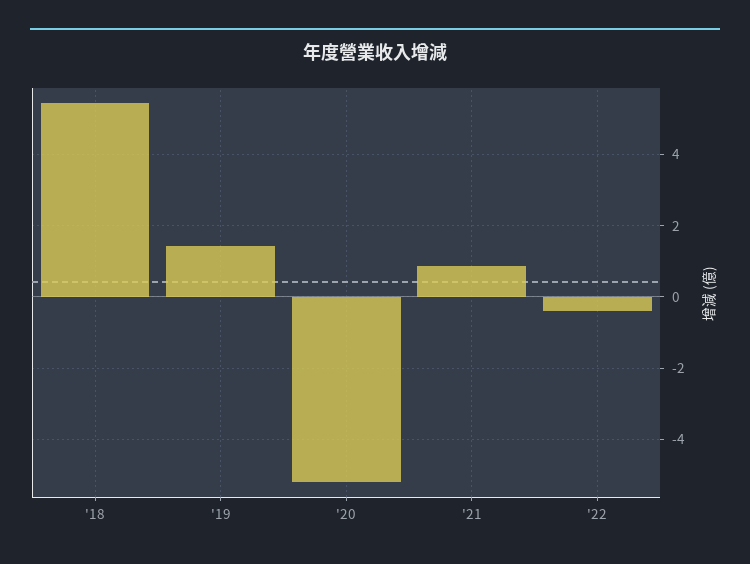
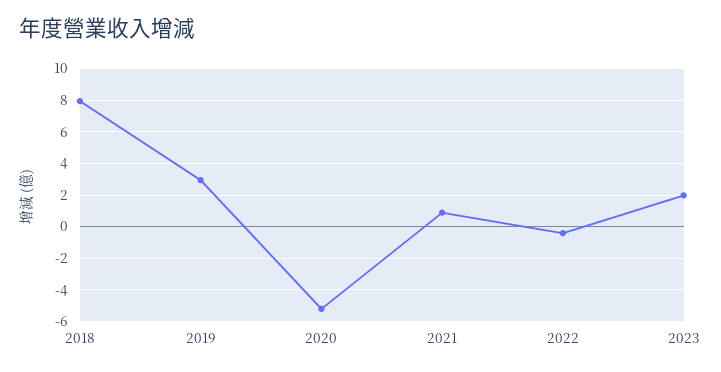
'18: 5.4 -> 8
'19: 1.4 -> 3
2023: none -> 2

